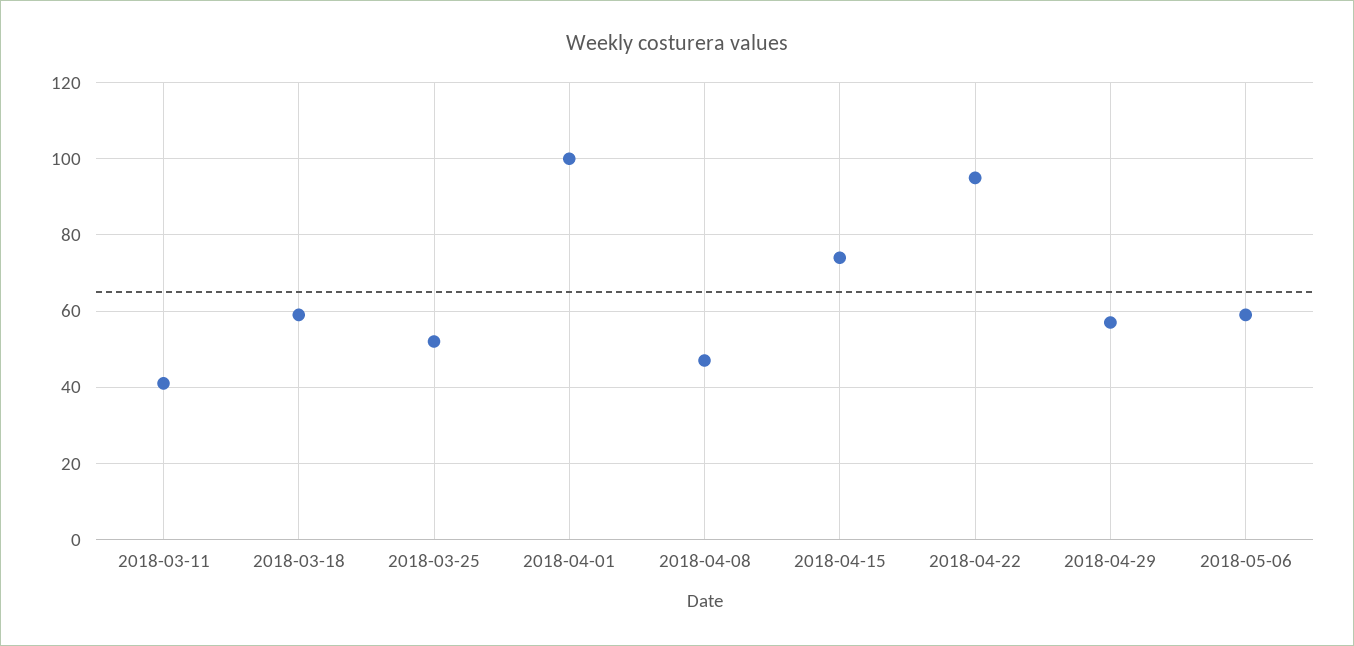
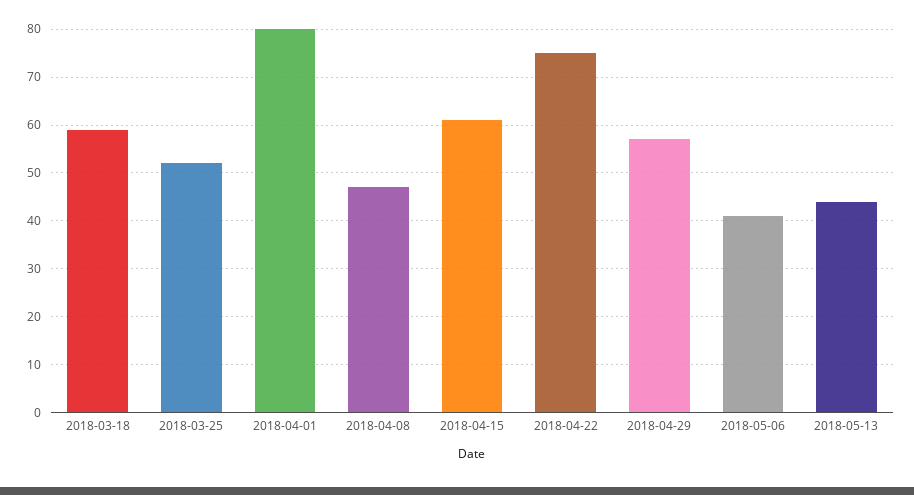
2018-03-11: 40 -> none
2018-04-01: 100 -> 80
2018-04-15: 75 -> 60
2018-04-22: 95 -> 75
2018-05-06: 60 -> 40
2018-05-13: none -> 45

